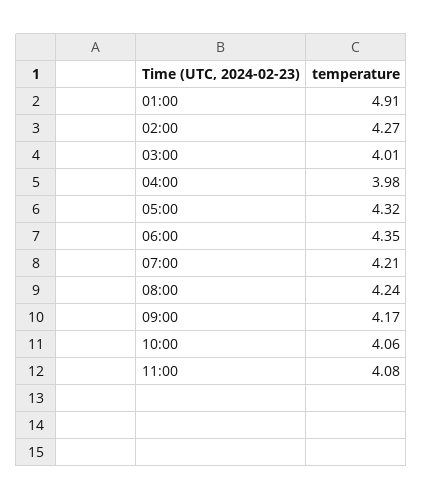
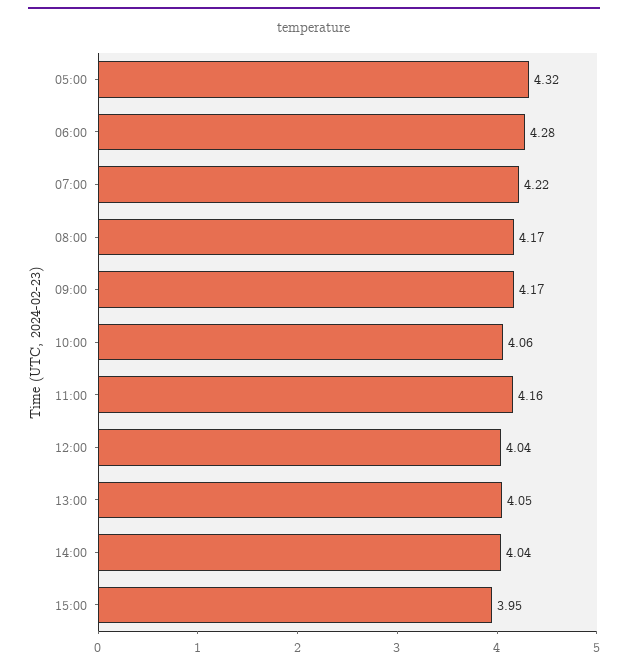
01:00: 4.91 -> none
02:00: 4.27 -> none
03:00: 4.01 -> none
04:00: 3.98 -> none
06:00: 4.35 -> 4.28
07:00: 4.21 -> 4.22
08:00: 4.24 -> 4.17
11:00: 4.08 -> 4.16
12:00: none -> 4.04
13:00: none -> 4.05
14:00: none -> 4.04
15:00: none -> 3.95

